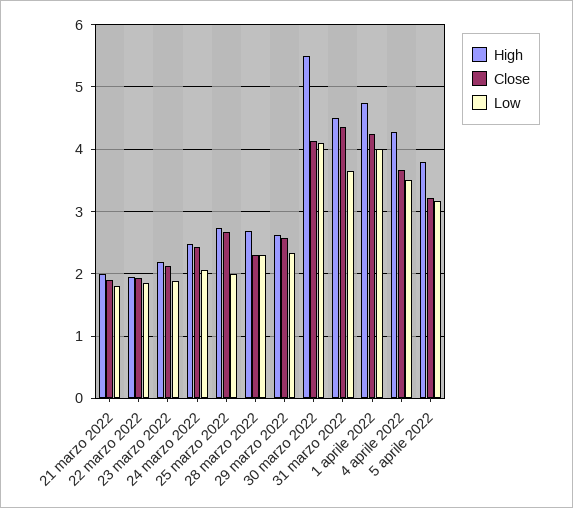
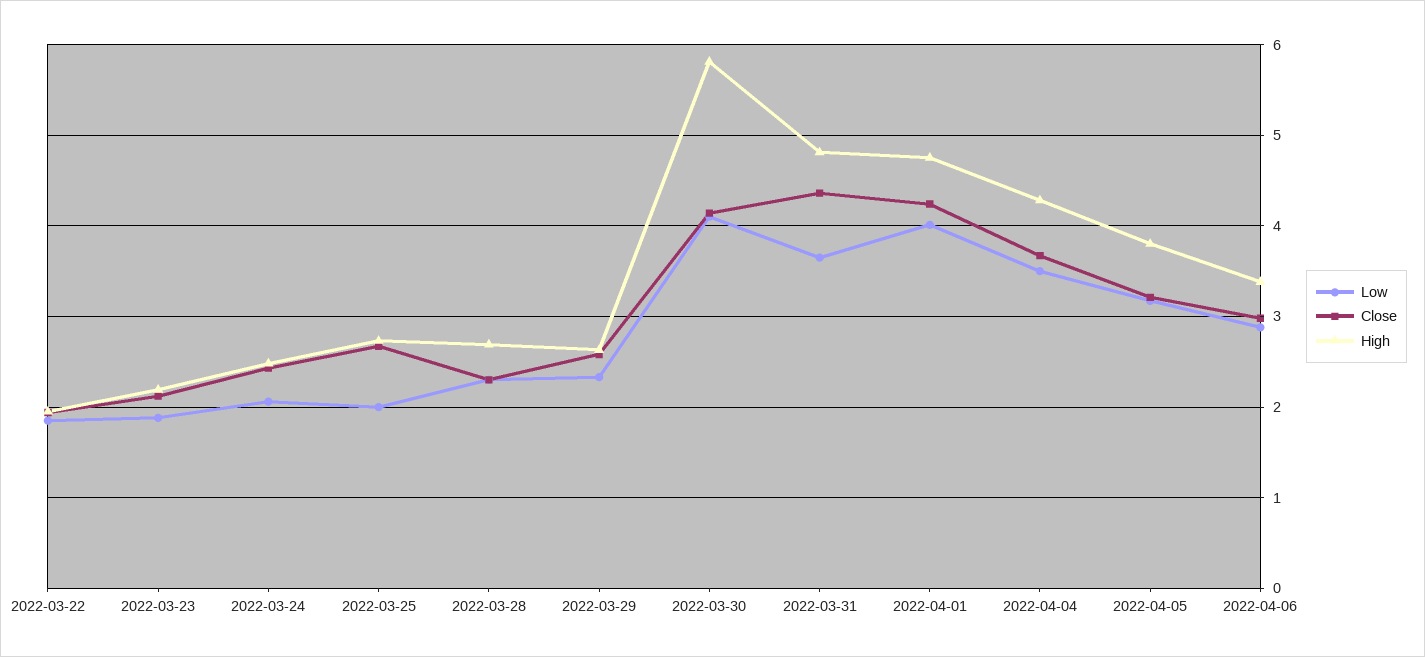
High, 21 marzo 2022: 2 -> none
Close, 21 marzo 2022: 1.9 -> none
Low, 21 marzo 2022: 1.8 -> none
High, 30 marzo 2022: 5.5 -> 5.8
High, 31 marzo 2022: 4.5 -> 4.8
Low, 2022-04-06: none -> 2.9
Close, 2022-04-06: none -> 3
High, 2022-04-06: none -> 3.4

